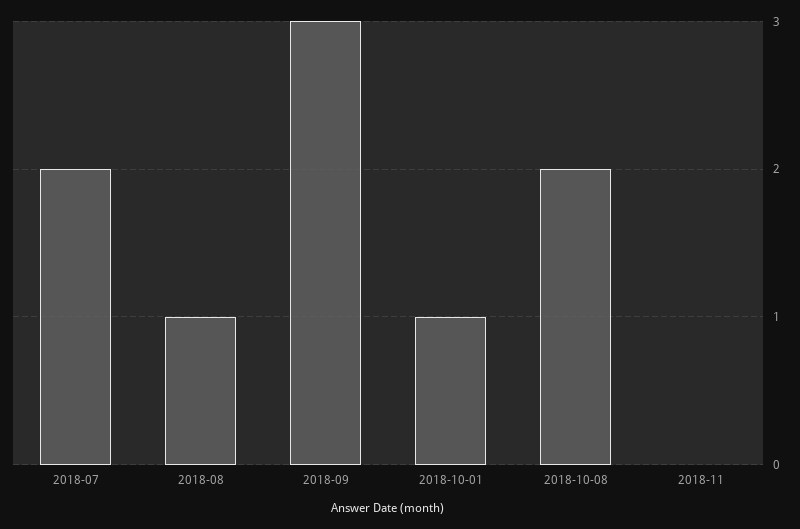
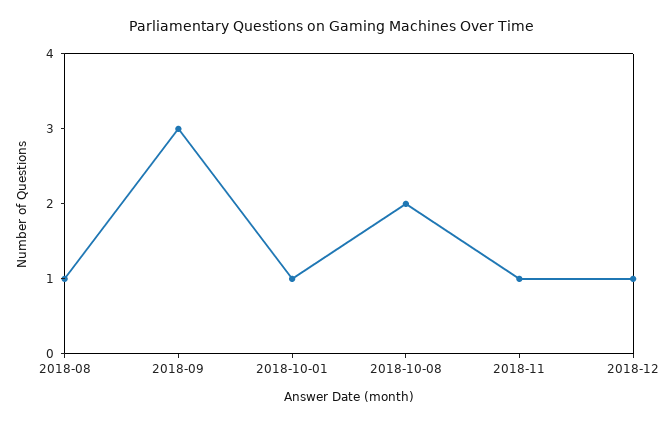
2018-07: 2 -> none
2018-11: 0 -> 1
2018-12: none -> 1

